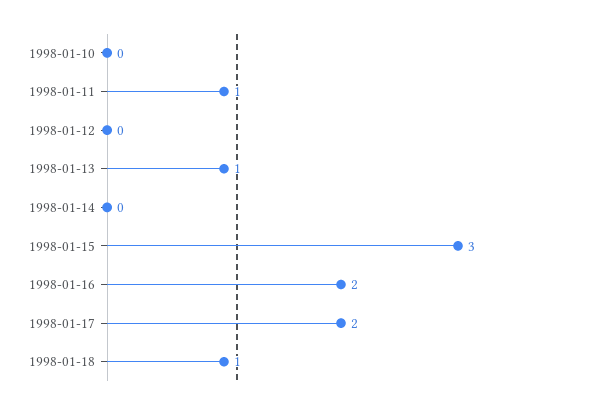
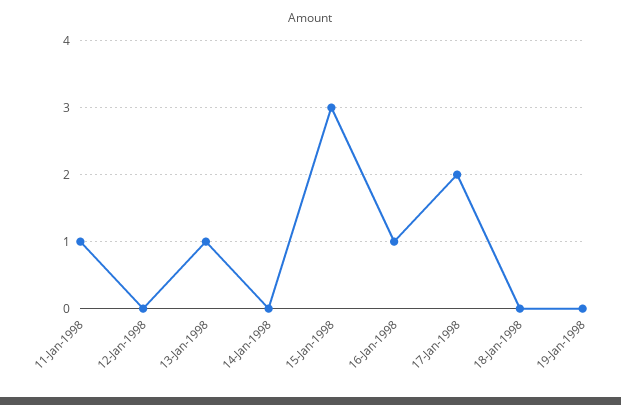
1998-01-10: 0 -> none
1998-01-16: 2 -> 1
1998-01-18: 1 -> 0
19-Jan-1998: none -> 0

